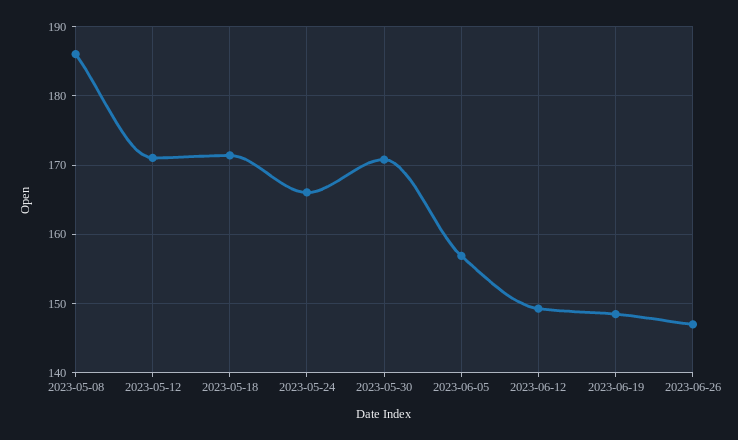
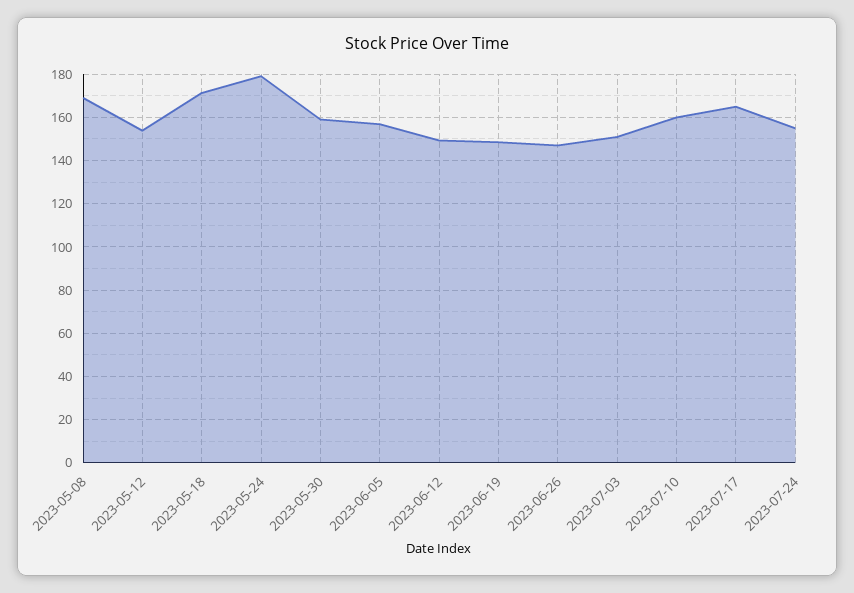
2023-05-08: 186 -> 170
2023-05-12: 171 -> 155
2023-05-24: 166 -> 180
2023-05-30: 171 -> 160
2023-07-03: none -> 150
2023-07-10: none -> 160
2023-07-17: none -> 165
2023-07-24: none -> 155

